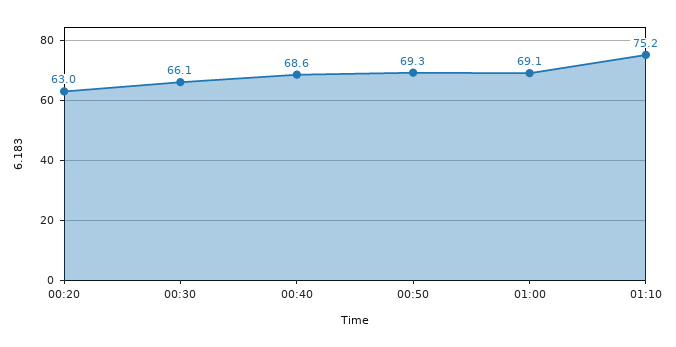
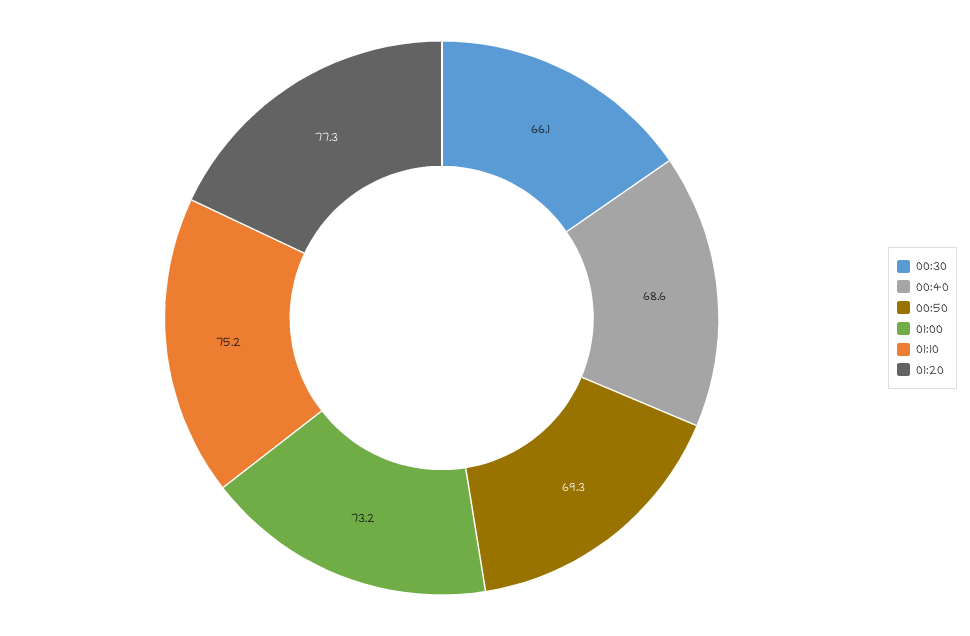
00:20: 63 -> none
01:00: 69.1 -> 73.2
01:20: none -> 77.3

